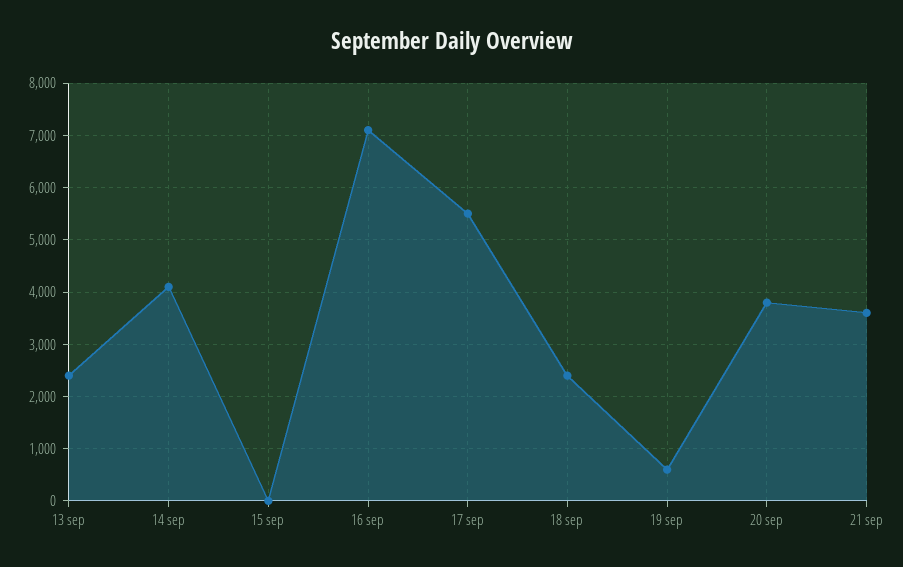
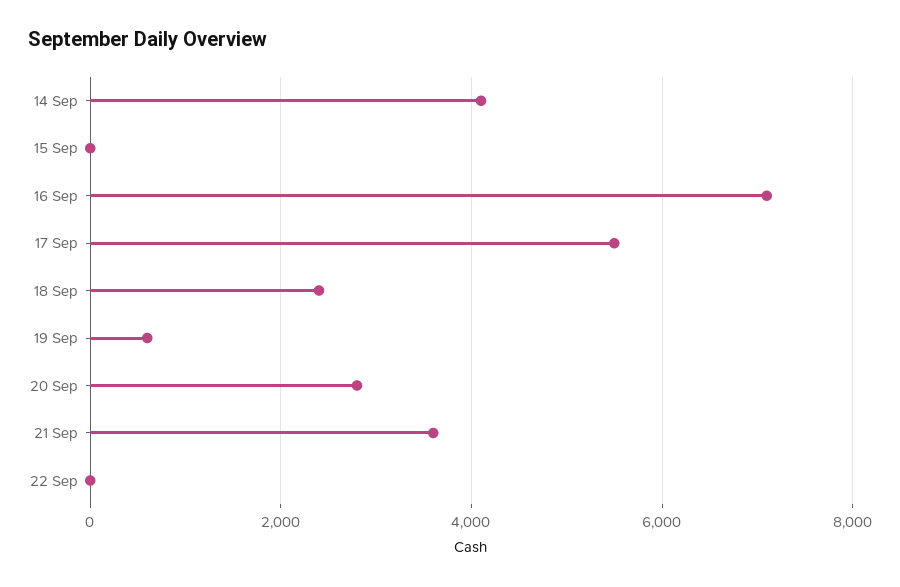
13 sep: 2400 -> none
20 sep: 3800 -> 2800
22 Sep: none -> 0

